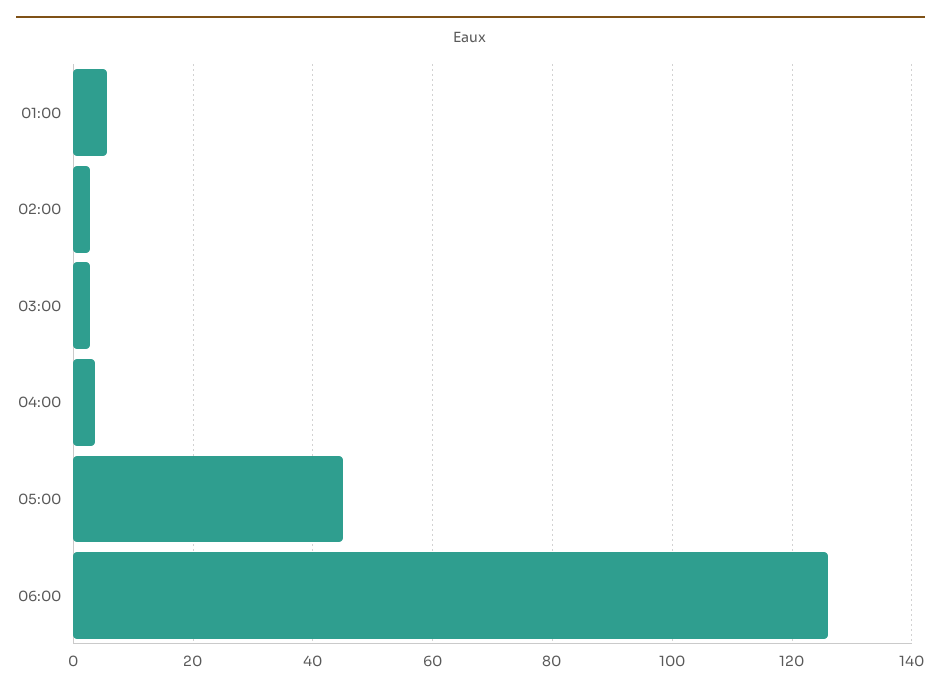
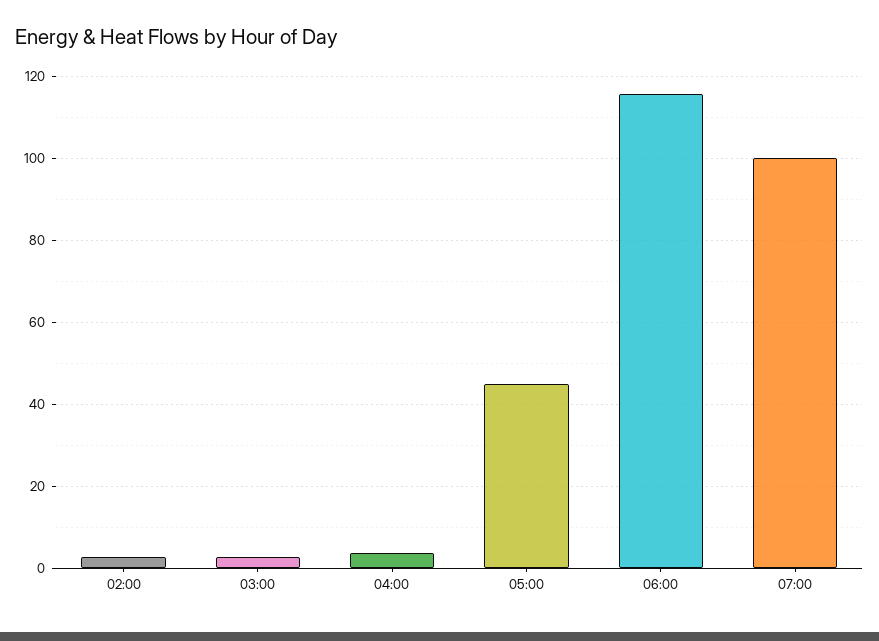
01:00: 6 -> none
06:00: 126 -> 116
07:00: none -> 100

